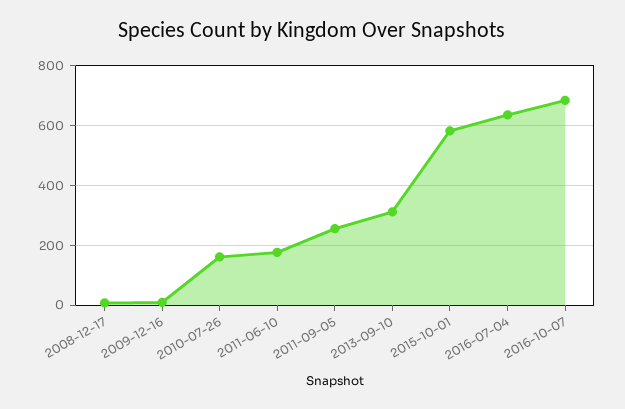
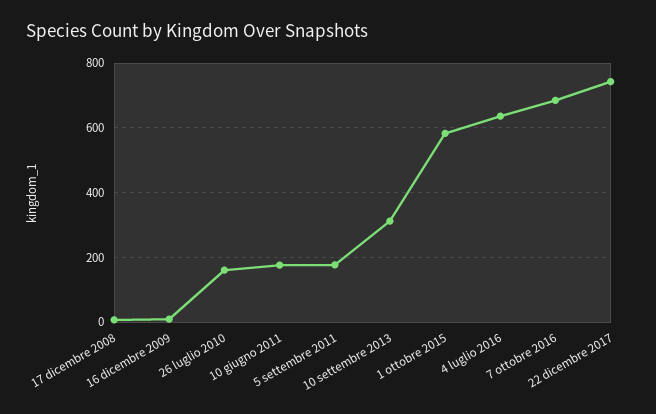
2011-09-05: 250 -> 180
22 dicembre 2017: none -> 740

